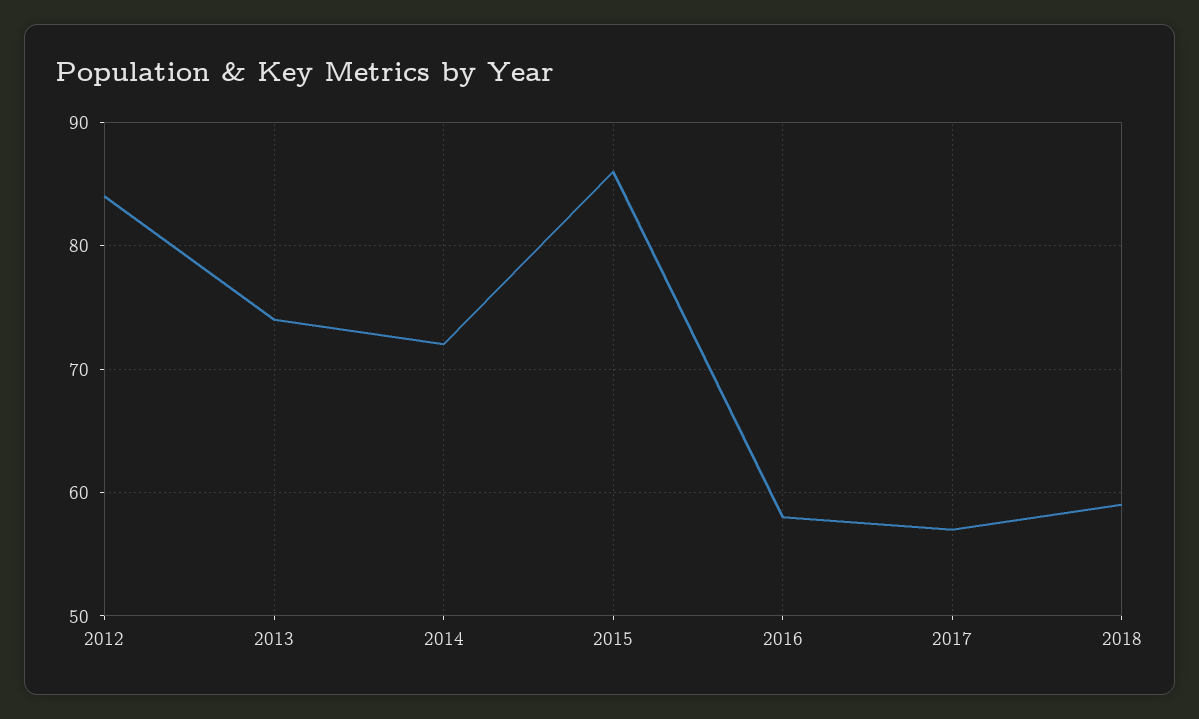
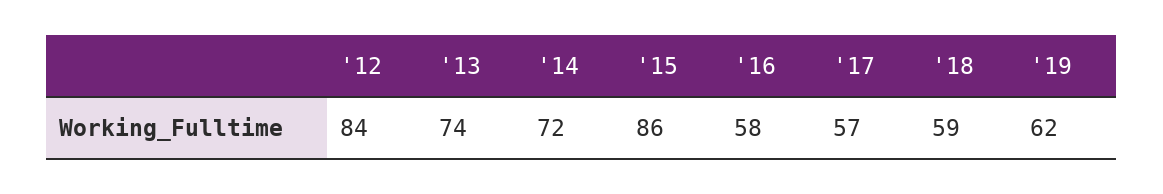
'19: none -> 62

